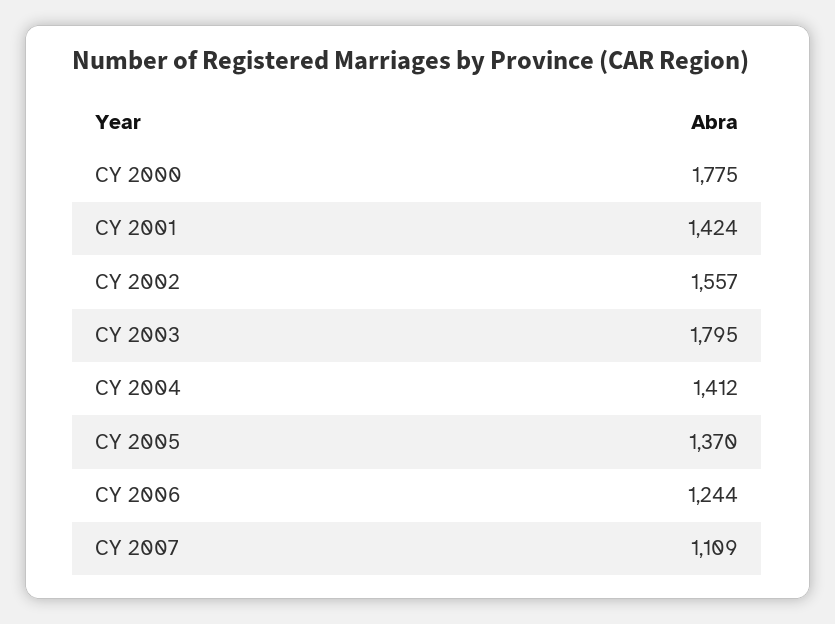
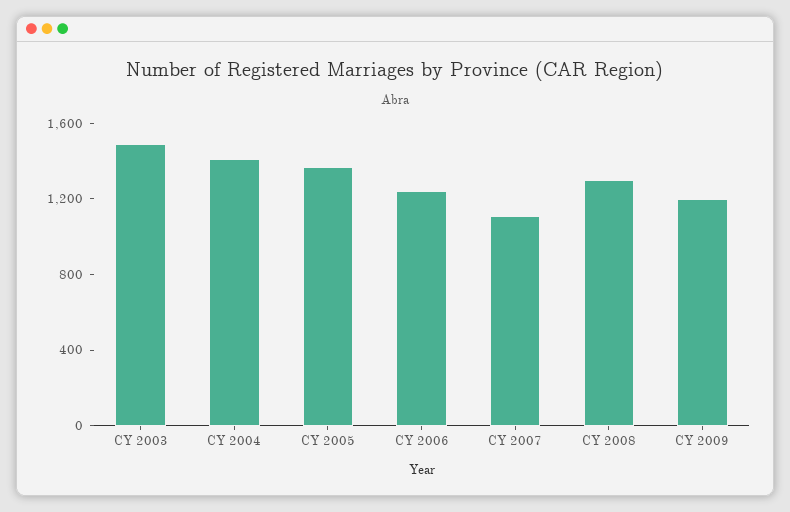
CY 2000: 1775 -> none
CY 2001: 1424 -> none
CY 2002: 1557 -> none
CY 2003: 1795 -> 1500
CY 2008: none -> 1300
CY 2009: none -> 1200

